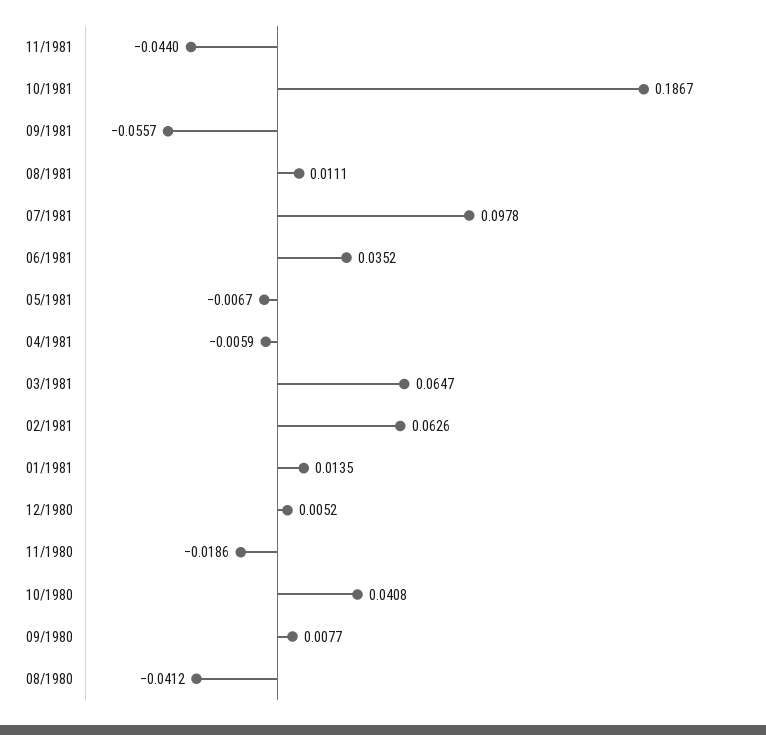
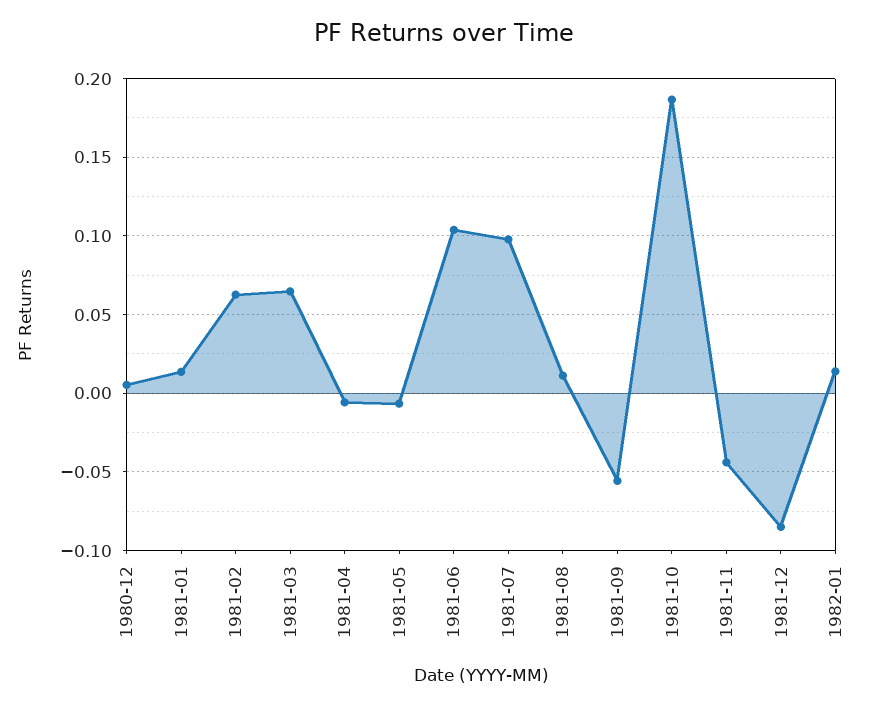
06/1981: 0.0352 -> 0.105
11/1980: -0.0186 -> none
10/1980: 0.0408 -> none
09/1980: 0.0077 -> none
08/1980: -0.0412 -> none
1981-12: none -> -0.085
1982-01: none -> 0.015

